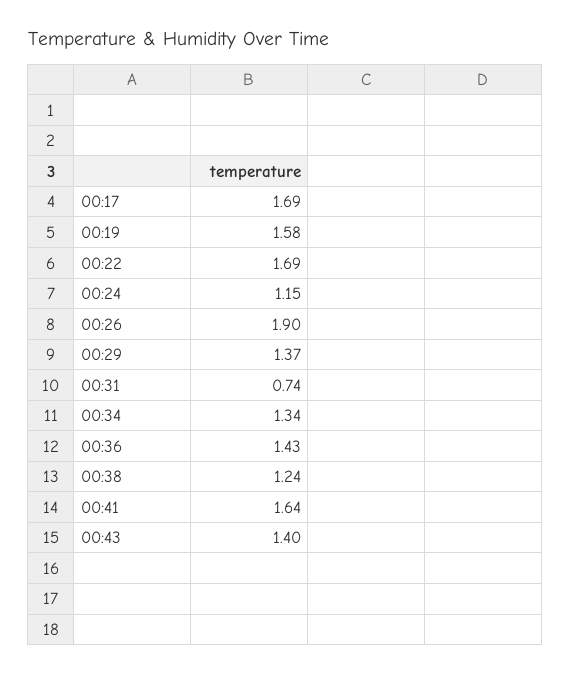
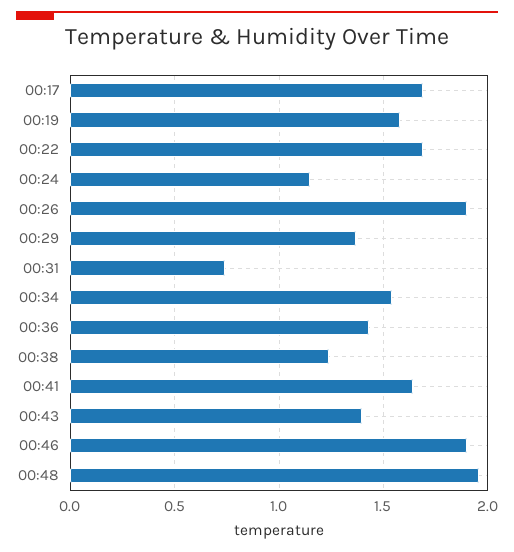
00:34: 1.34 -> 1.55
00:46: none -> 1.9
00:48: none -> 1.95

